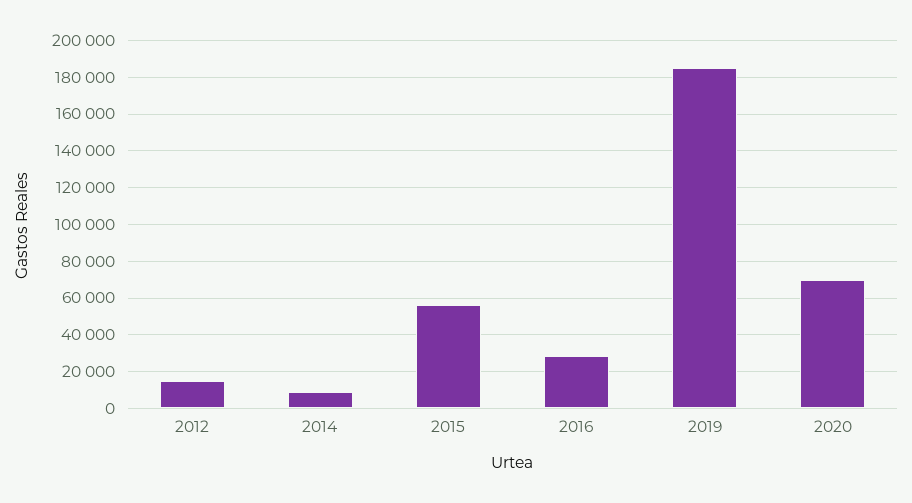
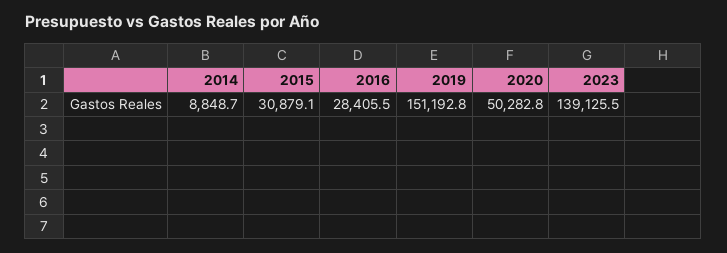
2012: 15000 -> none
2015: 55000 -> 30879.1
2019: 185000 -> 151192.8
2020: 70000 -> 50282.8
2023: none -> 139125.5

